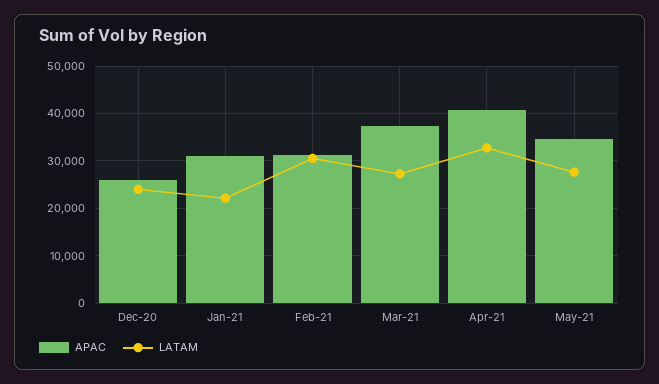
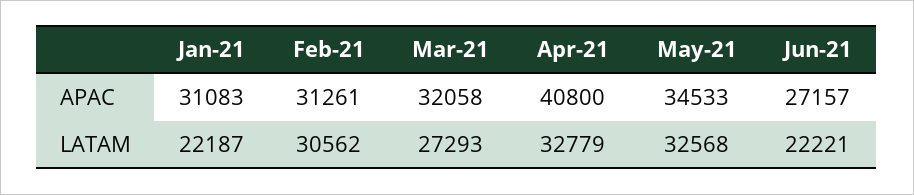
APAC, Dec-20: 26000 -> none
LATAM, Dec-20: 24000 -> none
APAC, Mar-21: 38000 -> 32058
LATAM, May-21: 28000 -> 32568
APAC, Jun-21: none -> 27157
LATAM, Jun-21: none -> 22221

